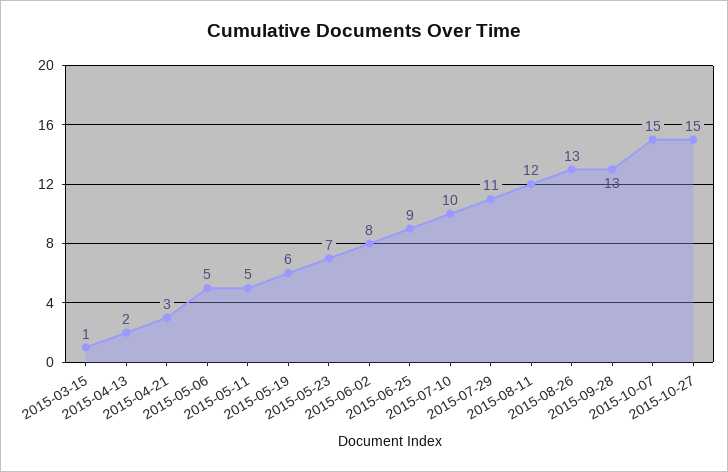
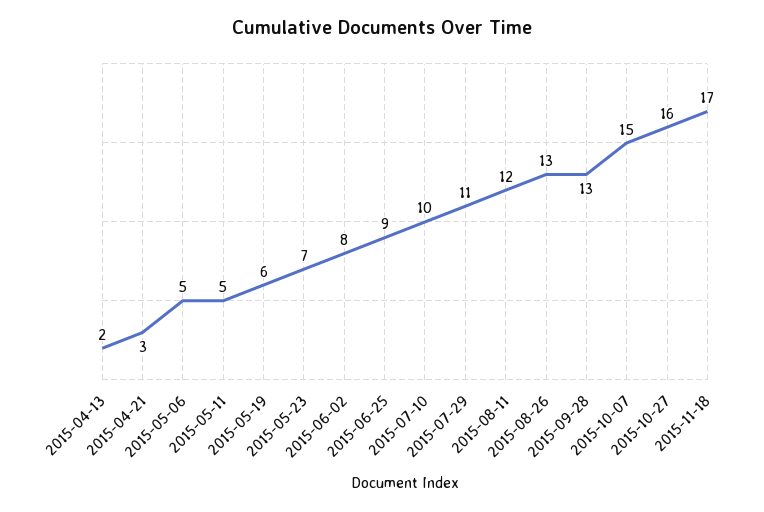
2015-03-15: 1 -> none
2015-10-27: 15 -> 16
2015-11-18: none -> 17

